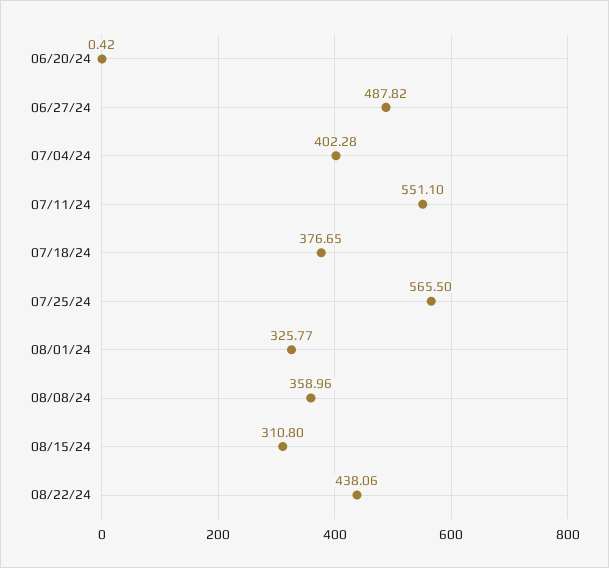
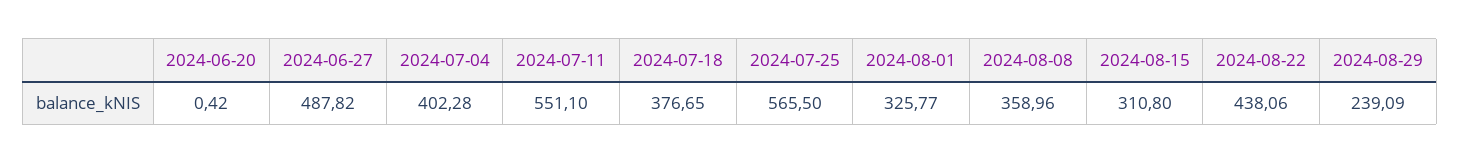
2024-08-29: none -> 239.09

